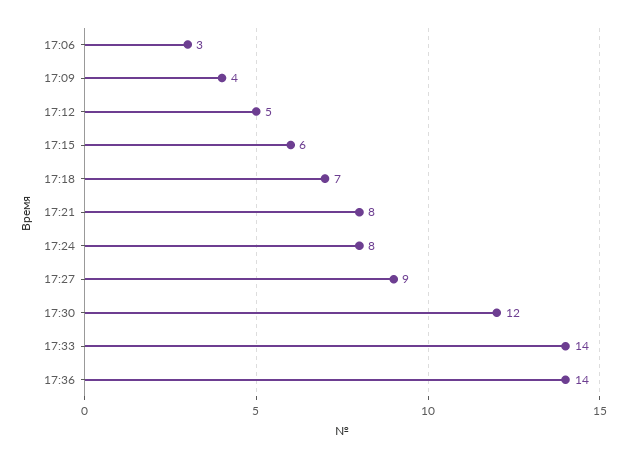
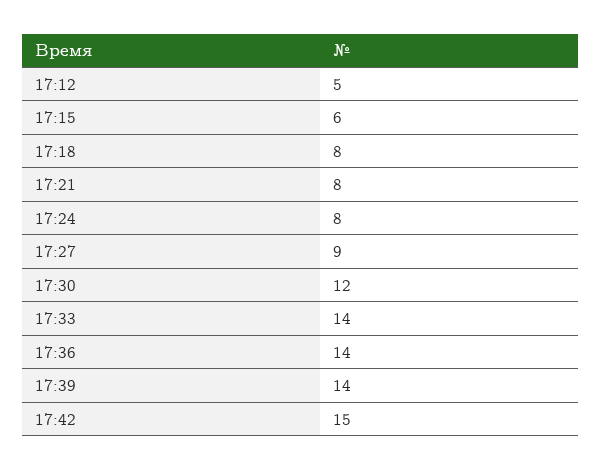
17:06: 3 -> none
17:09: 4 -> none
17:18: 7 -> 8
17:39: none -> 14
17:42: none -> 15

